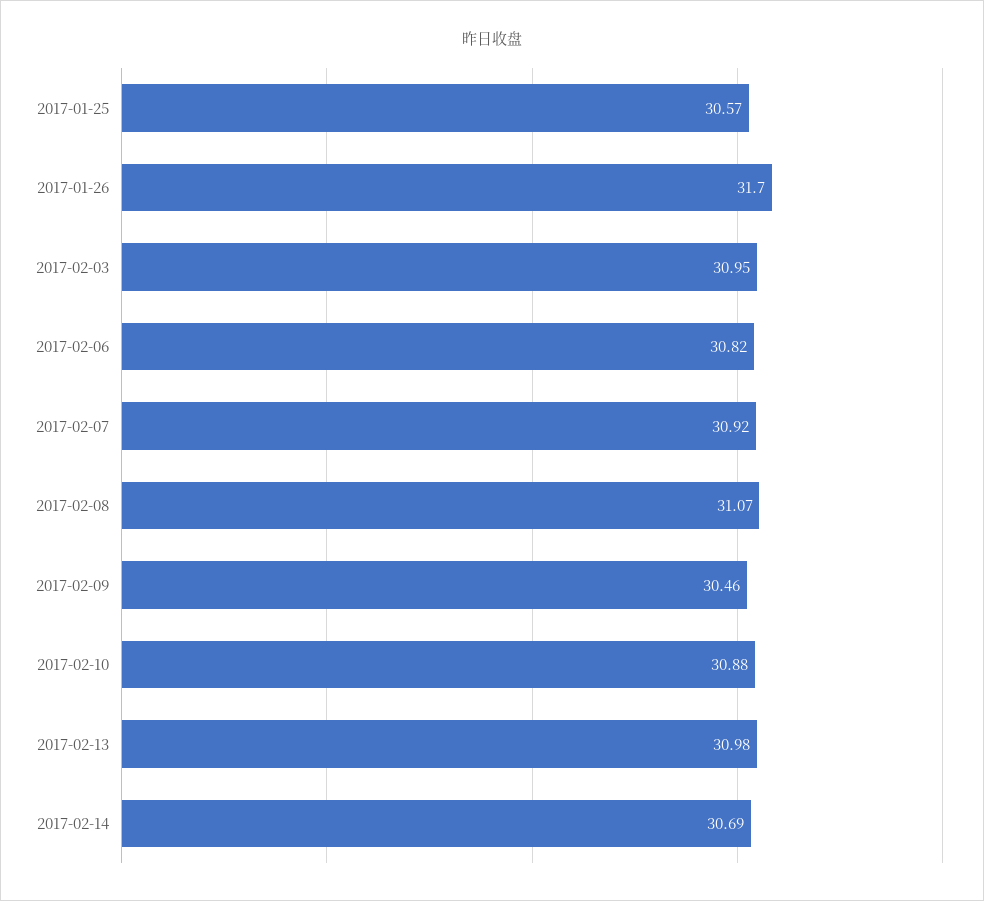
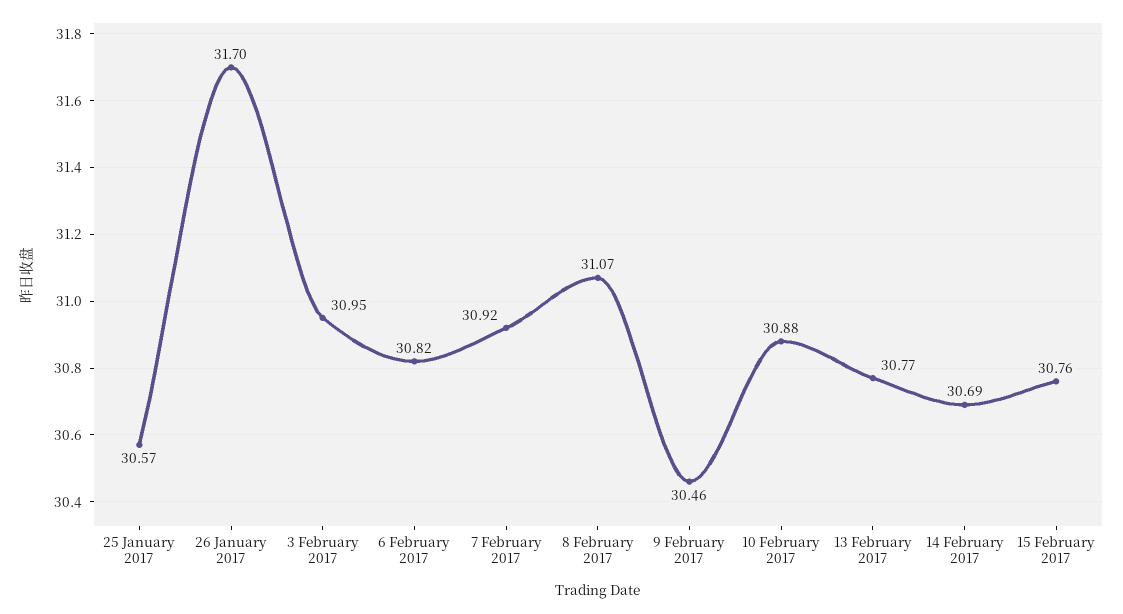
2017-02-13: 30.98 -> 30.77
15 February 2017: none -> 30.76

